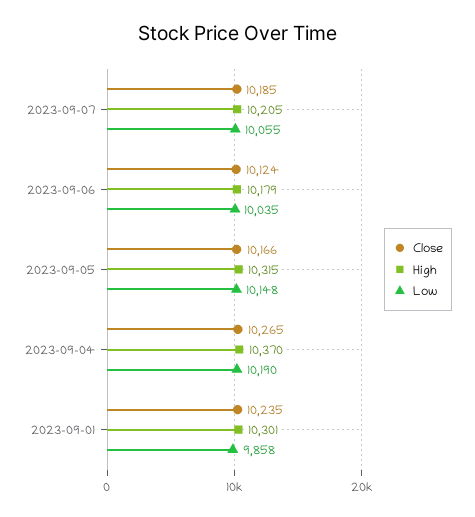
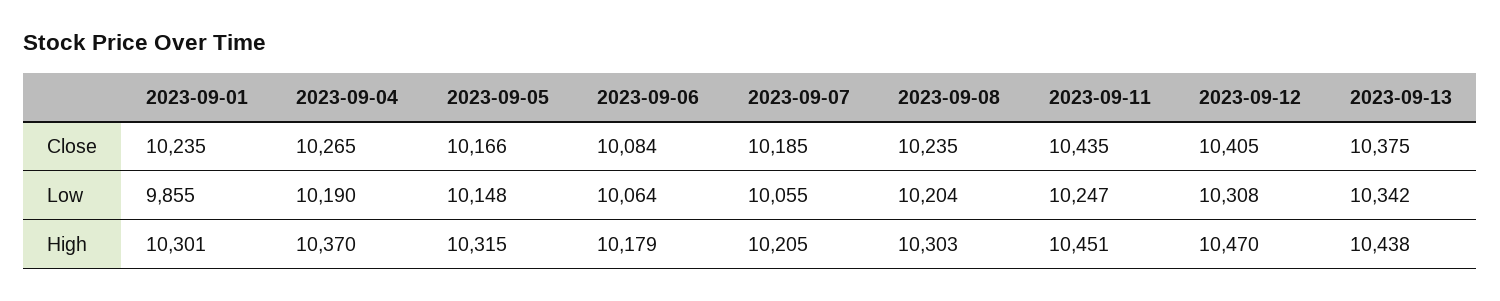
Close, 2023-09-06: 10124 -> 10084
Low, 2023-09-06: 10035 -> 10064
Low, 2023-09-01: 9858 -> 9855
Close, 2023-09-08: none -> 10235
Close, 2023-09-11: none -> 10435
Close, 2023-09-12: none -> 10405
Close, 2023-09-13: none -> 10375
Low, 2023-09-08: none -> 10204
Low, 2023-09-11: none -> 10247
Low, 2023-09-12: none -> 10308
Low, 2023-09-13: none -> 10342
High, 2023-09-08: none -> 10303
High, 2023-09-11: none -> 10451
High, 2023-09-12: none -> 10470
High, 2023-09-13: none -> 10438

